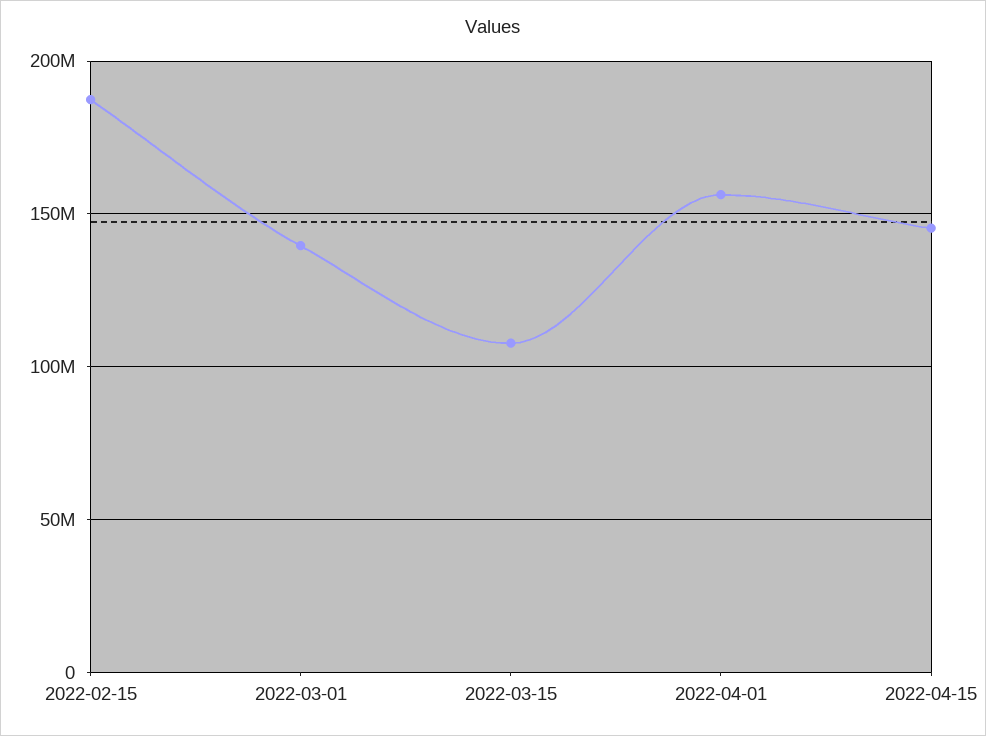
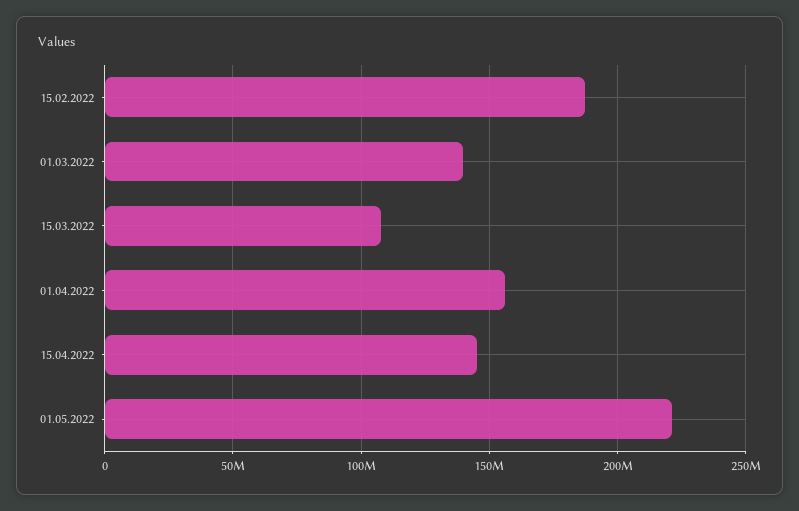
01.05.2022: none -> 220000000

